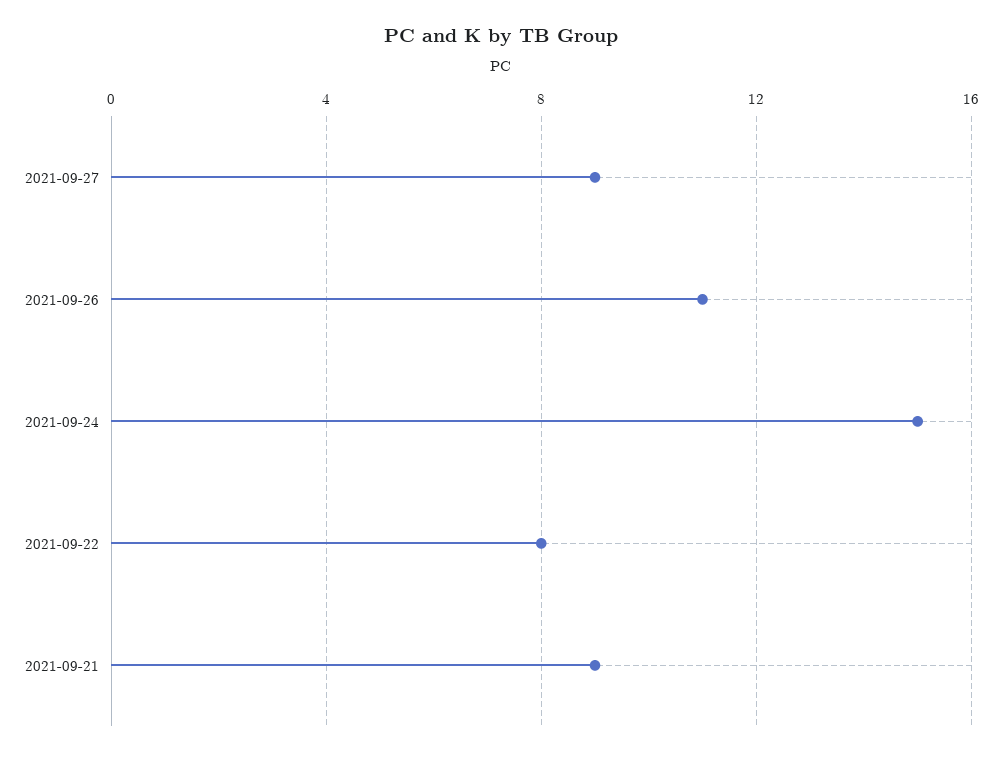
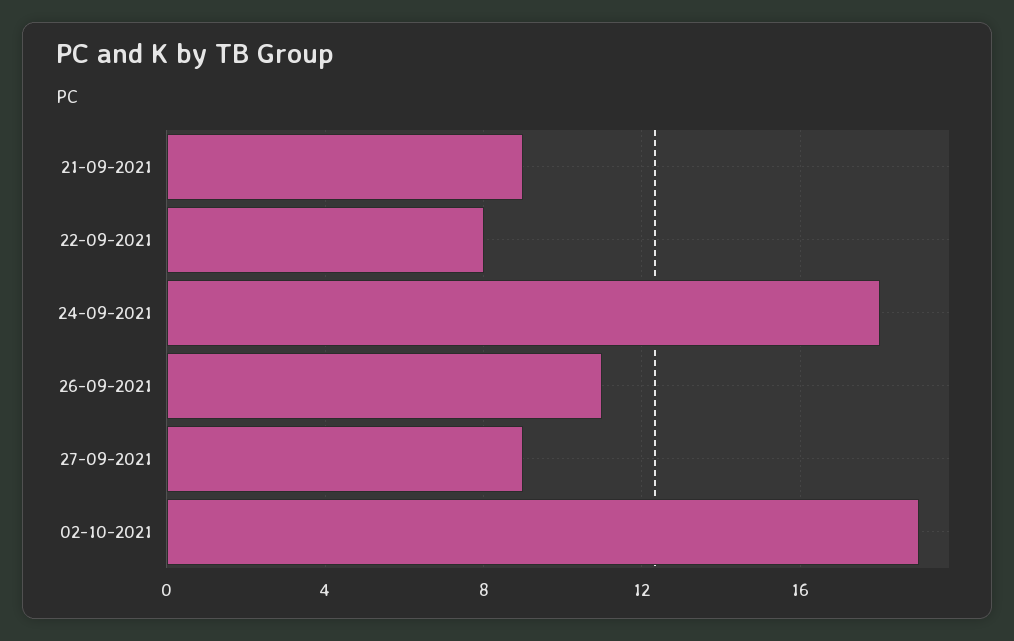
2021-09-24: 15 -> 18
02-10-2021: none -> 19

